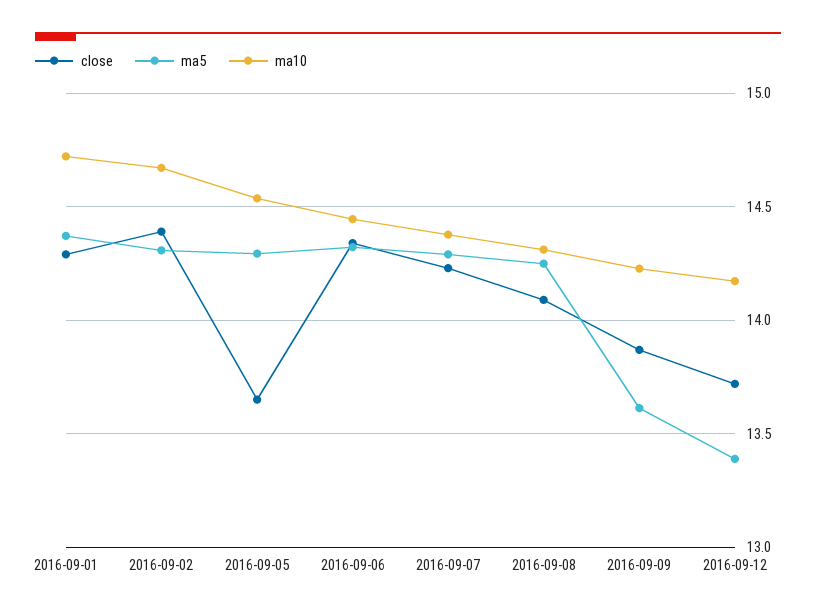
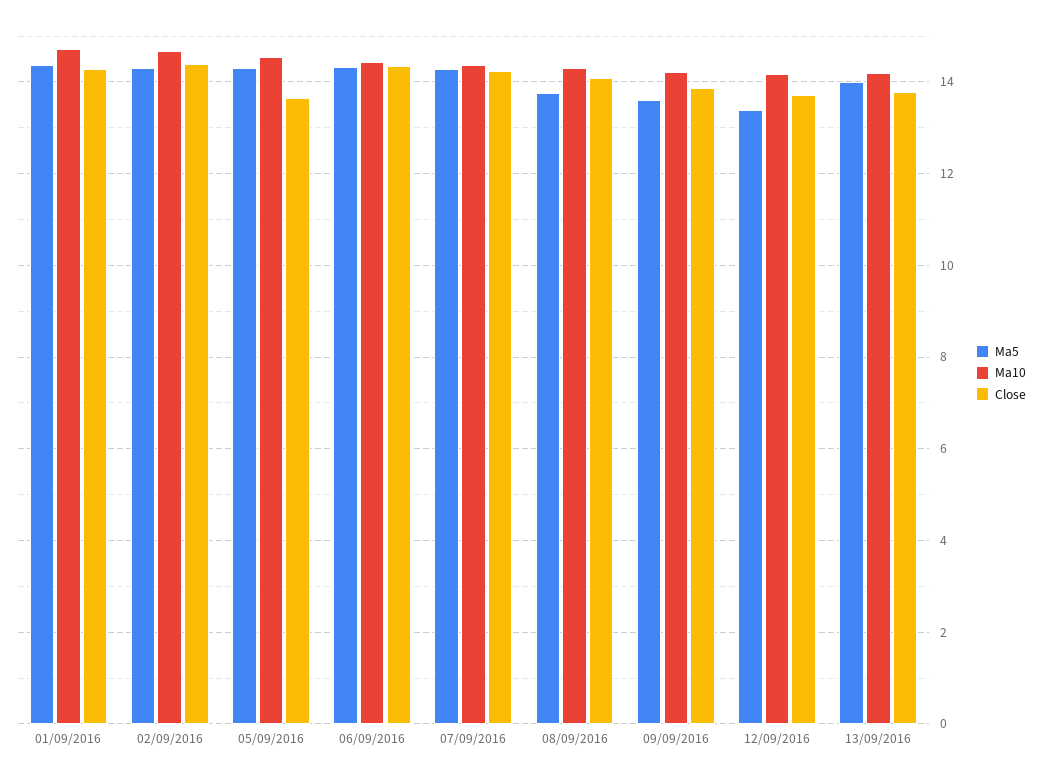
ma5, 2016-09-08: 14.25 -> 13.8
ma5, 13/09/2016: none -> 14
ma10, 13/09/2016: none -> 14.2
close, 13/09/2016: none -> 13.8

